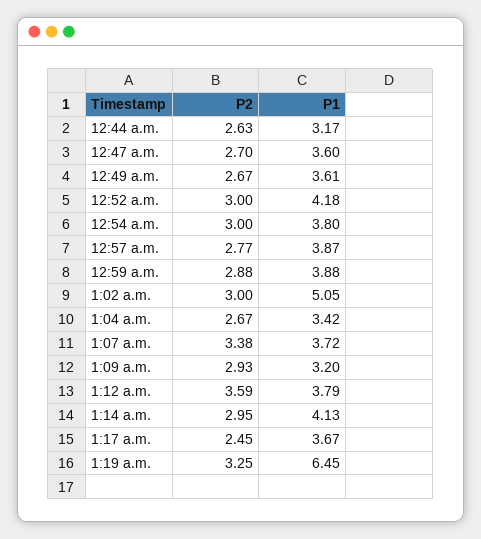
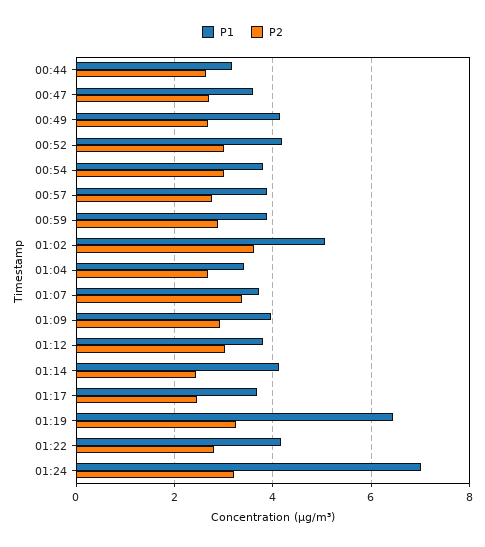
P1, 12:49 a.m.: 3.61 -> 4.2
P2, 1:02 a.m.: 3 -> 3.6
P1, 1:09 a.m.: 3.2 -> 4
P2, 1:12 a.m.: 3.59 -> 3
P2, 1:14 a.m.: 2.95 -> 2.4
P1, 01:22: none -> 4.2
P2, 01:22: none -> 2.8
P1, 01:24: none -> 7
P2, 01:24: none -> 3.2

